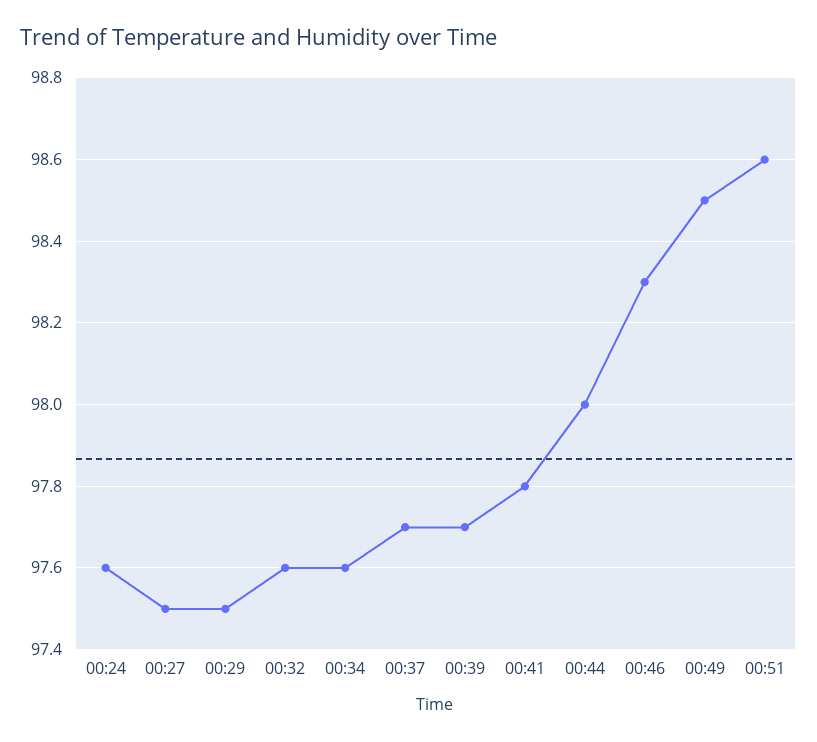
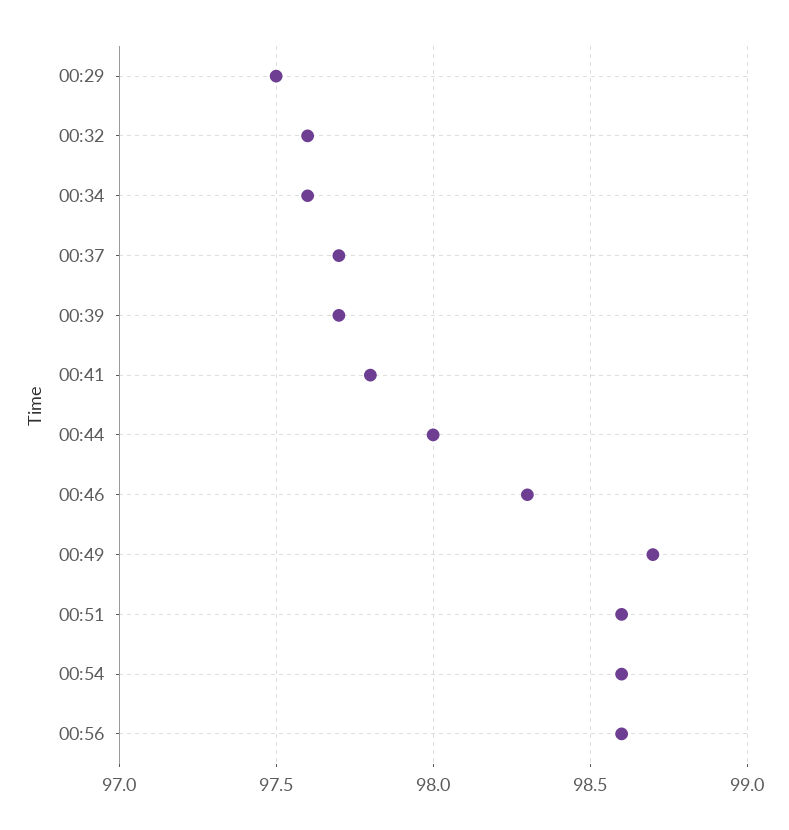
00:24: 97.6 -> none
00:27: 97.5 -> none
00:49: 98.5 -> 98.7
00:54: none -> 98.6
00:56: none -> 98.6

